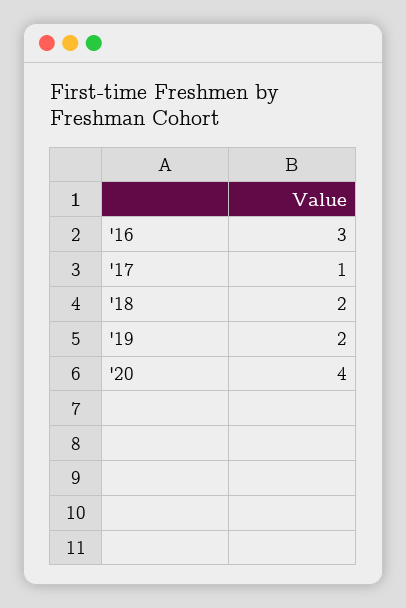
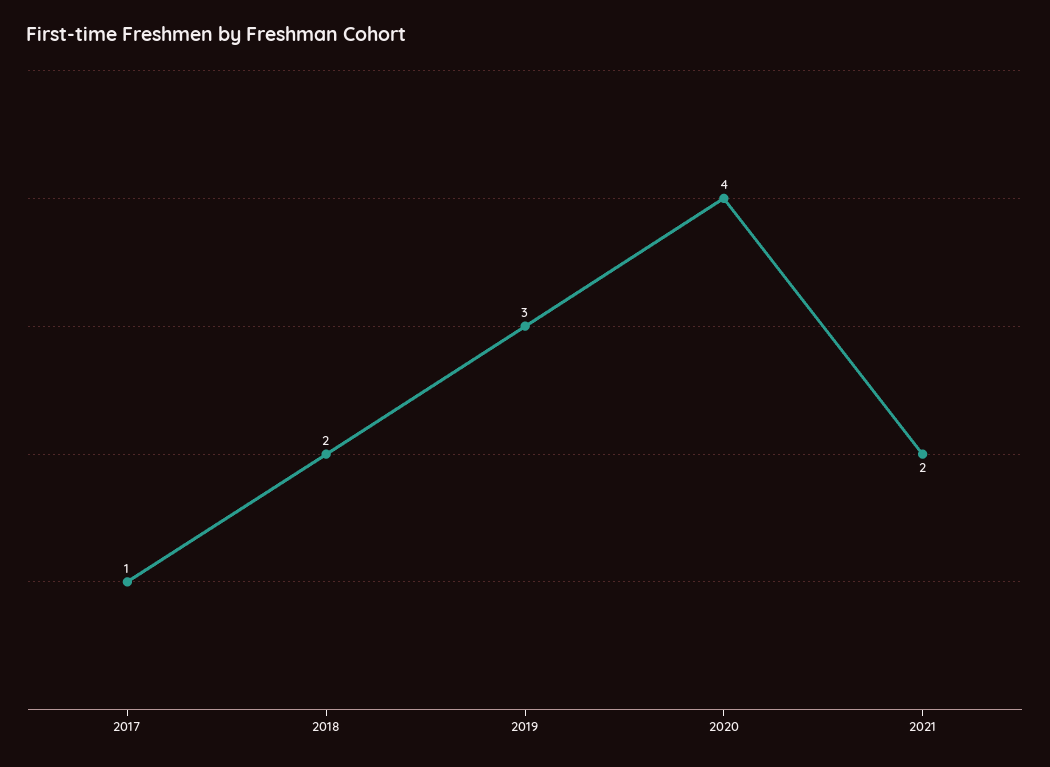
'16: 3 -> none
'19: 2 -> 3
2021: none -> 2

